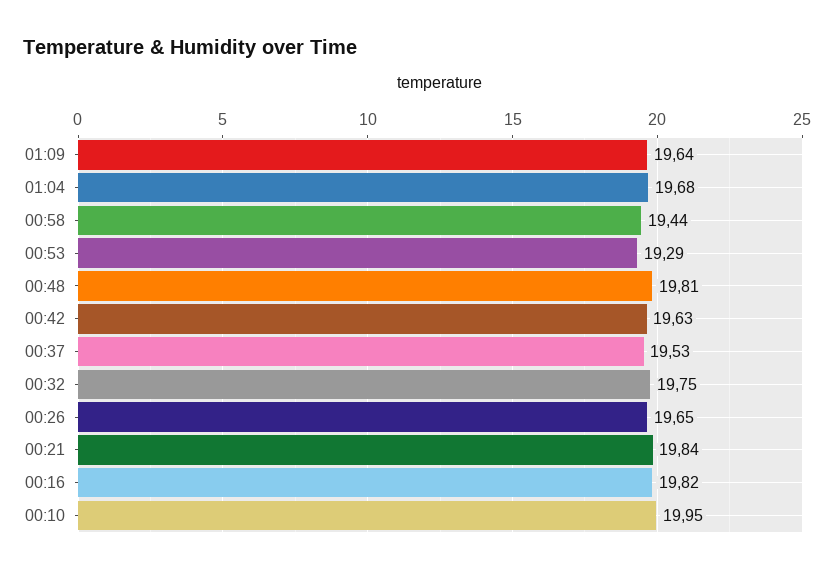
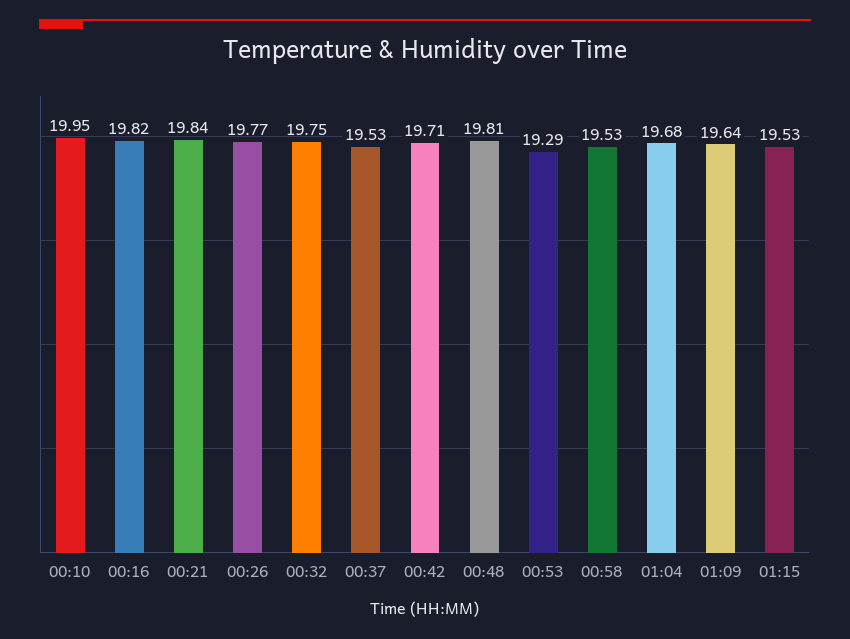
00:58: 19.44 -> 19.53
00:42: 19.63 -> 19.71
00:26: 19.65 -> 19.77
01:15: none -> 19.53

